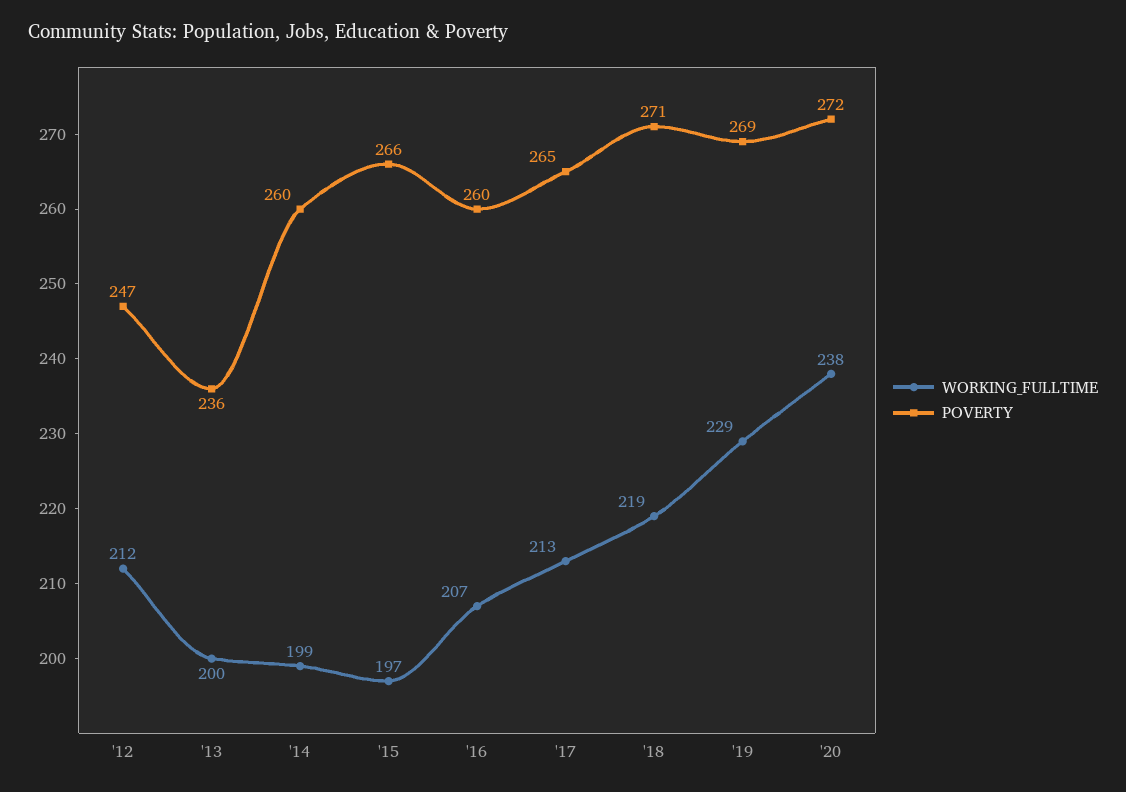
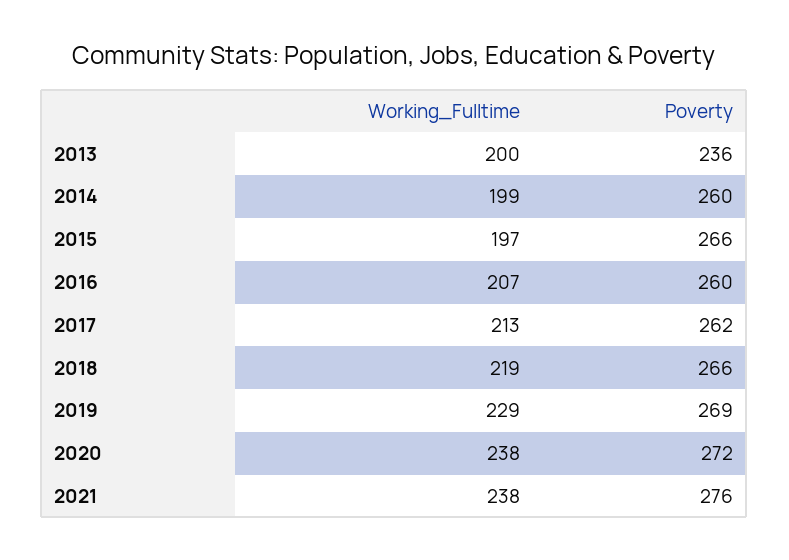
WORKING_FULLTIME, '12: 212 -> none
POVERTY, '12: 247 -> none
POVERTY, '17: 265 -> 262
POVERTY, '18: 271 -> 266
WORKING_FULLTIME, 2021: none -> 238
POVERTY, 2021: none -> 276

